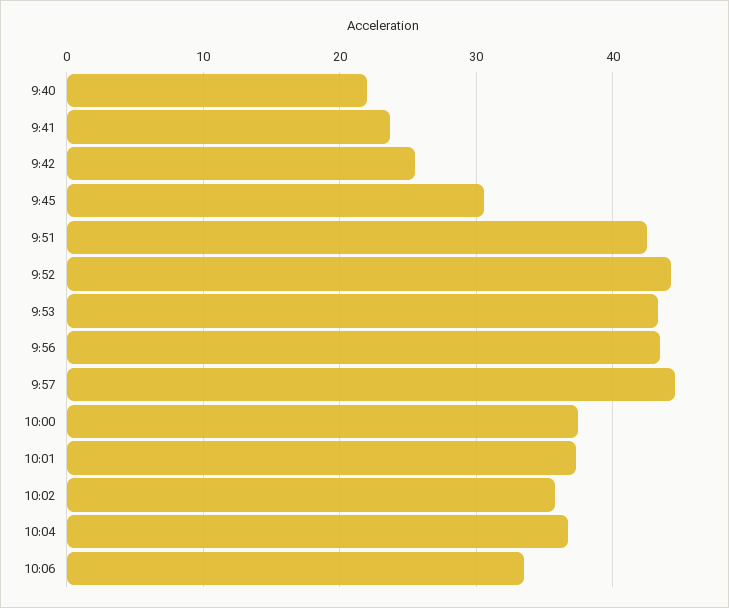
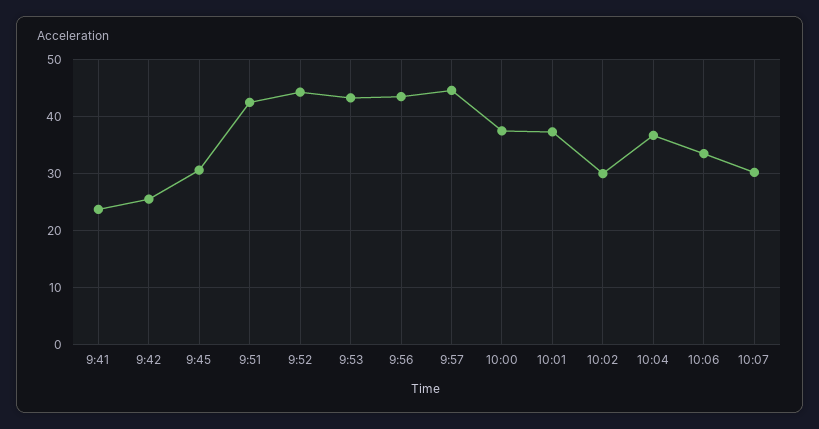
9:40: 22 -> none
10:02: 36 -> 30
10:07: none -> 30

